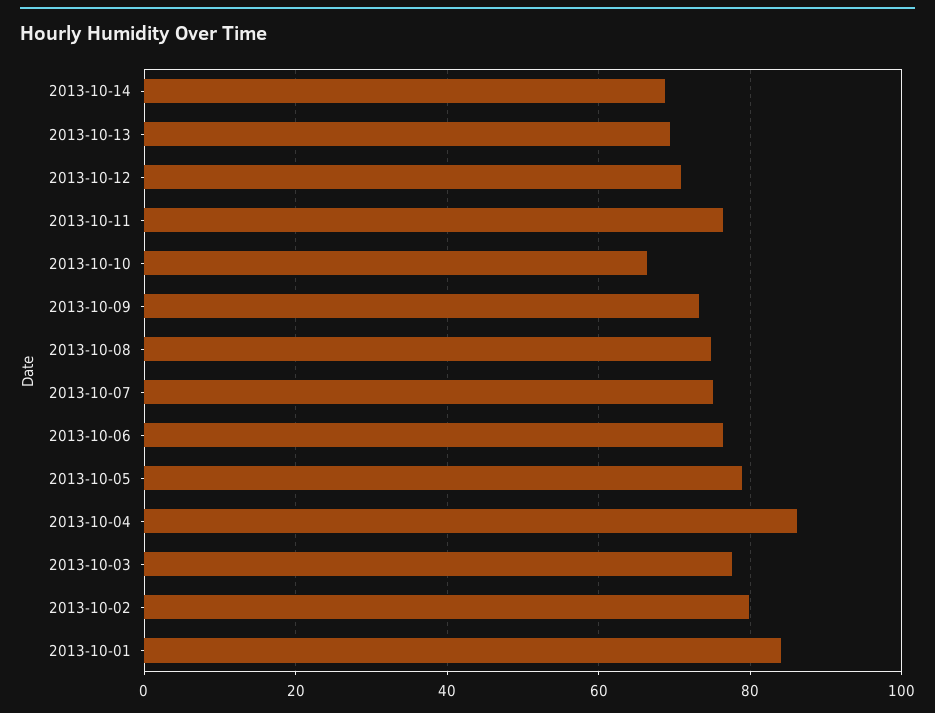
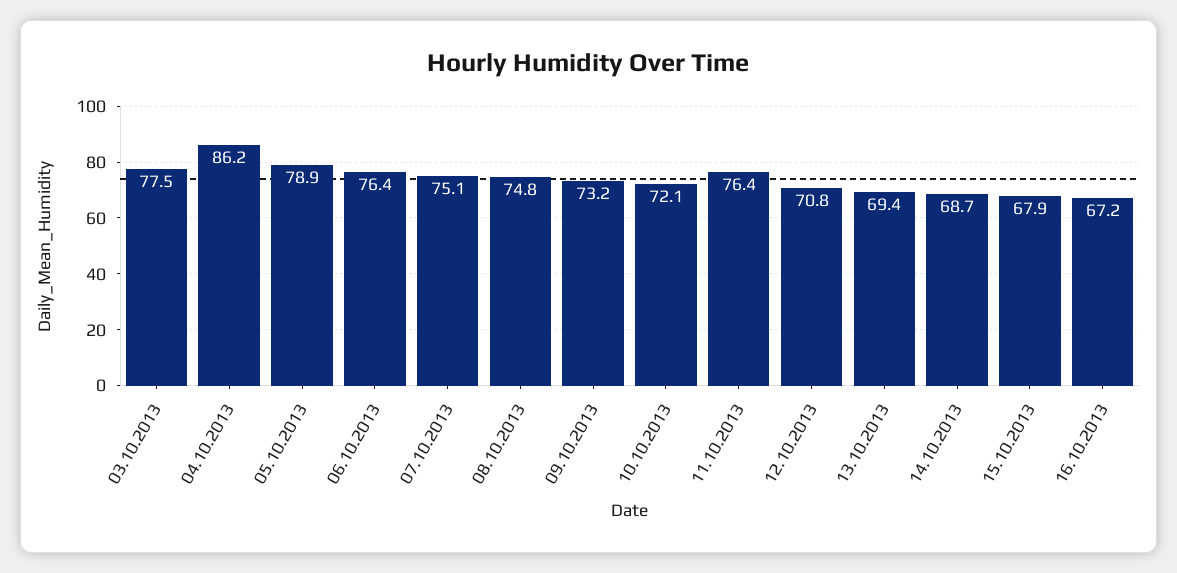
2013-10-10: 66 -> 72.1
2013-10-02: 80 -> none
2013-10-01: 84 -> none
15.10.2013: none -> 67.9
16.10.2013: none -> 67.2

